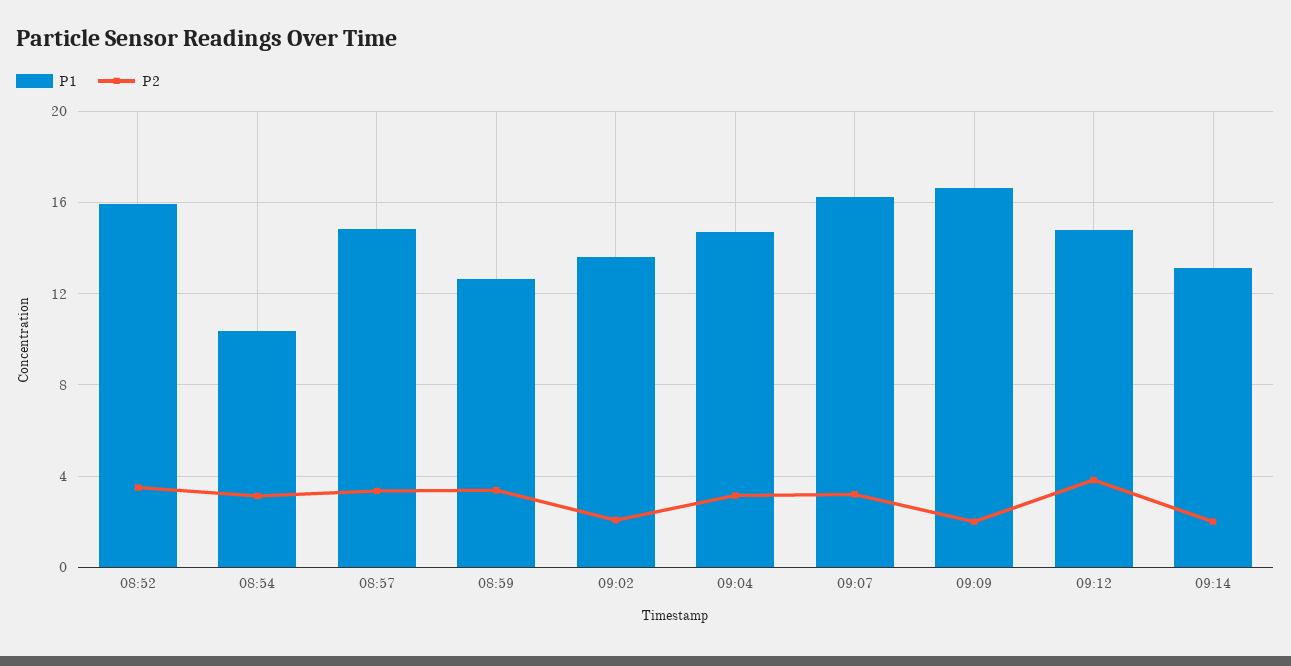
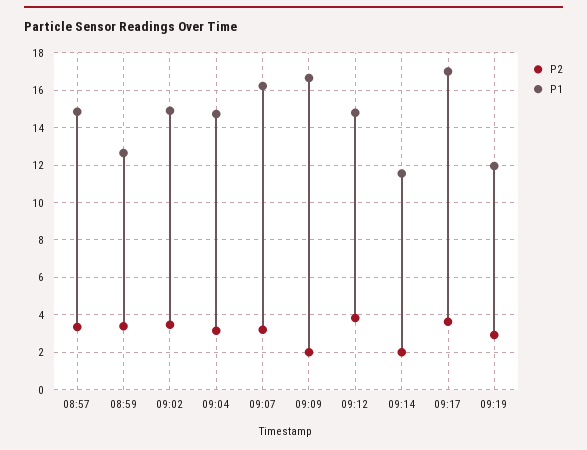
P1, 08:52: 16 -> none
P2, 08:52: 3.5 -> none
P1, 08:54: 10.5 -> none
P2, 08:54: 3 -> none
P1, 09:02: 13.5 -> 15
P2, 09:02: 2 -> 3.5
P1, 09:14: 13 -> 11.5
P2, 09:17: none -> 3.5
P1, 09:17: none -> 17
P2, 09:19: none -> 3
P1, 09:19: none -> 12

